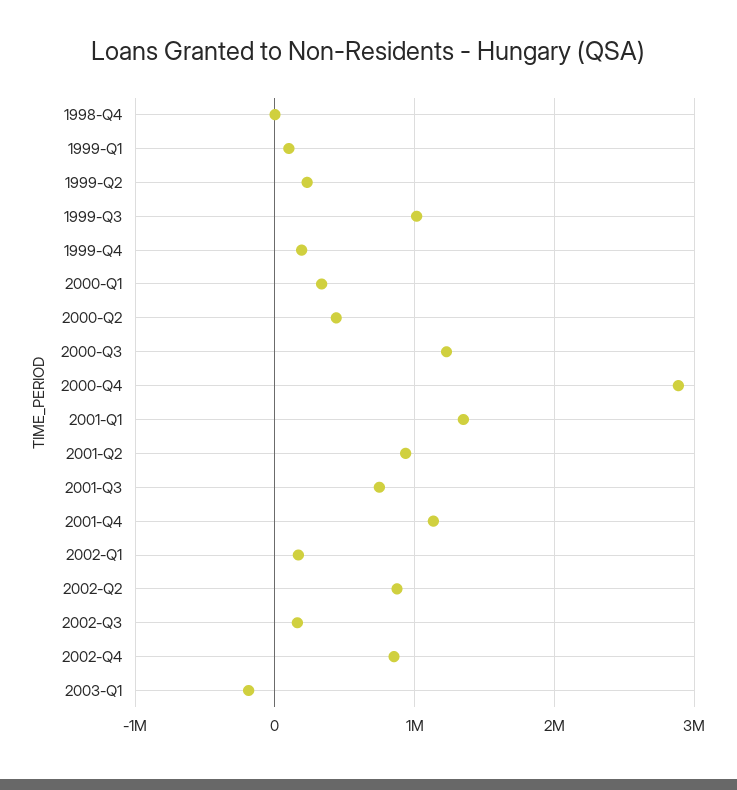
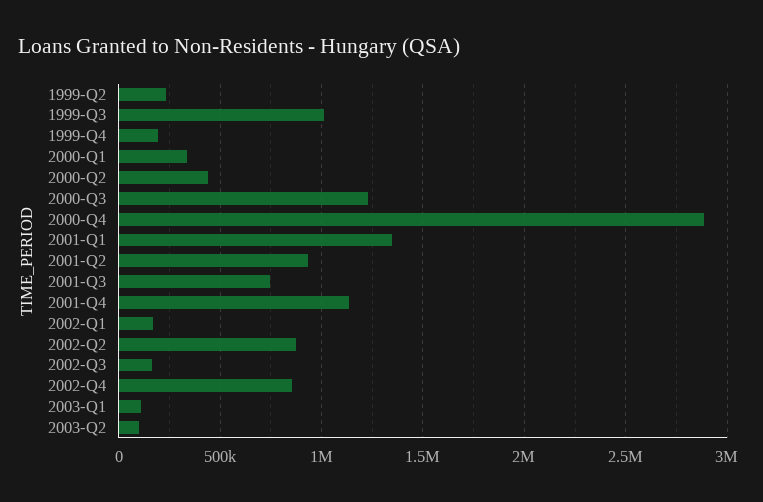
1998-Q4: 0 -> none
1999-Q1: 100000 -> none
2003-Q1: -200000 -> 100000
2003-Q2: none -> 100000

